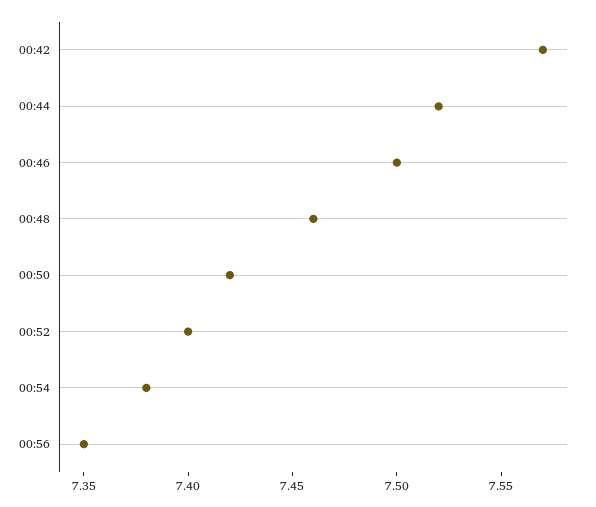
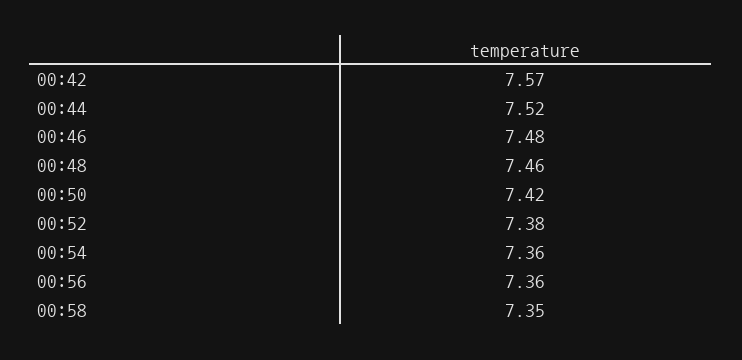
00:46: 7.5 -> 7.48
00:52: 7.4 -> 7.38
00:54: 7.38 -> 7.36
00:56: 7.35 -> 7.36
00:58: none -> 7.35

